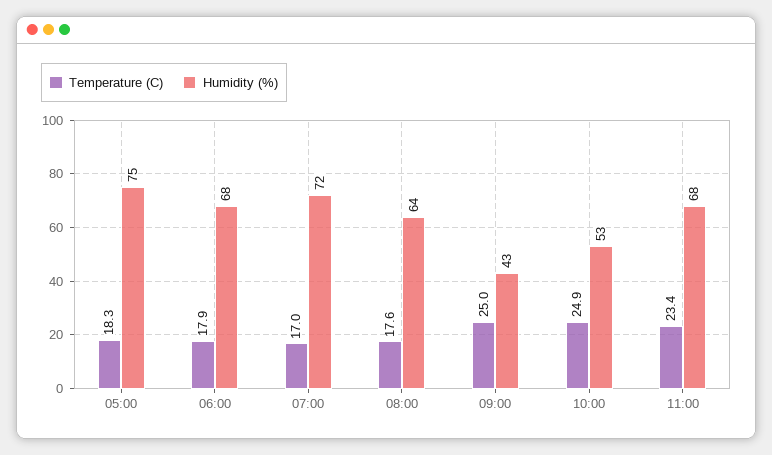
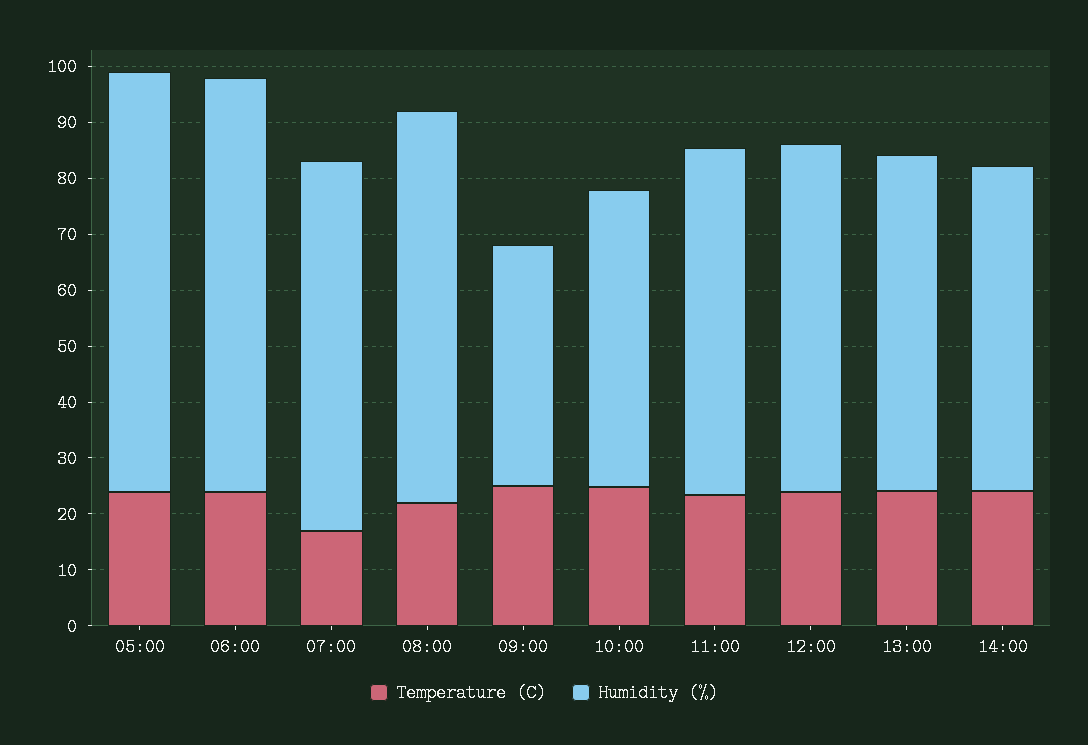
Temperature (C), 05:00: 18.3 -> 24
Temperature (C), 06:00: 17.9 -> 24
Humidity (%), 06:00: 68 -> 74
Humidity (%), 07:00: 72 -> 66
Temperature (C), 08:00: 17.6 -> 22
Humidity (%), 08:00: 64 -> 70
Humidity (%), 11:00: 68 -> 62
Temperature (C), 12:00: none -> 24
Humidity (%), 12:00: none -> 62
Temperature (C), 13:00: none -> 24
Humidity (%), 13:00: none -> 60
Temperature (C), 14:00: none -> 24
Humidity (%), 14:00: none -> 58

